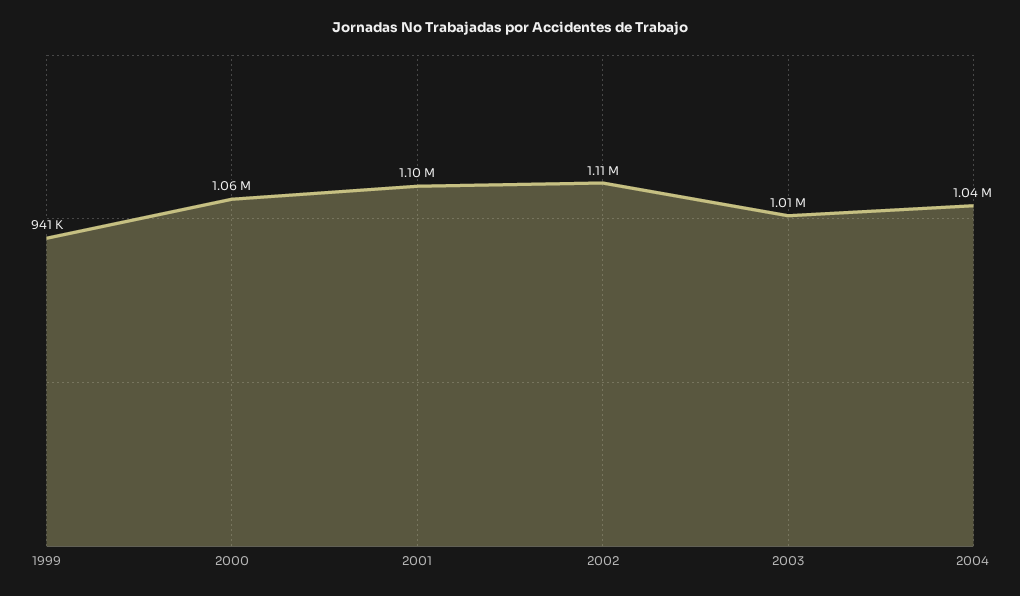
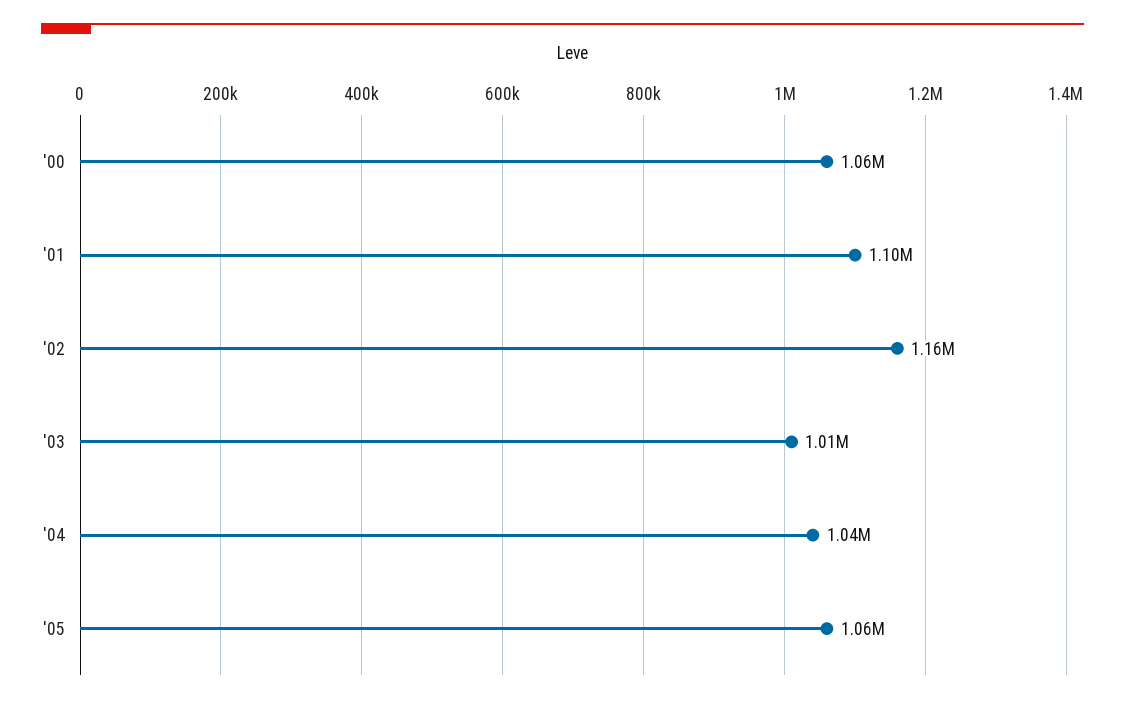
1999: 941000 -> none
2002: 1110000 -> 1160000
'05: none -> 1060000

